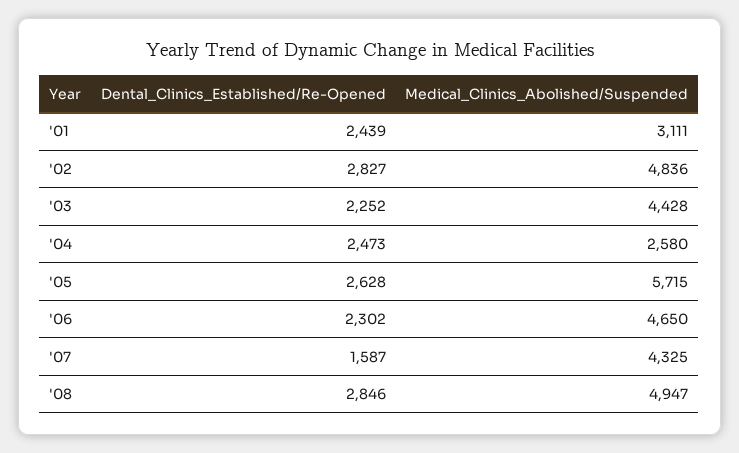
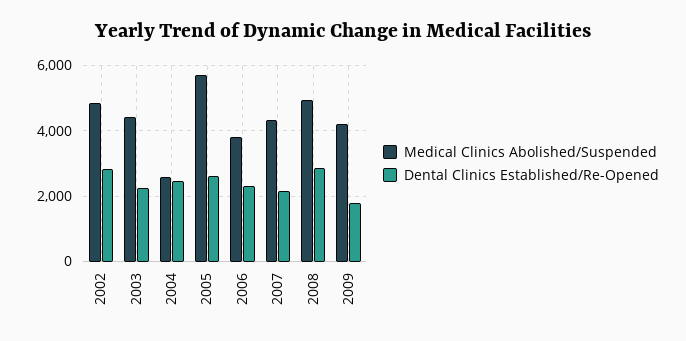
Dental_Clinics_Established/Re-Opened, '01: 2439 -> none
Medical_Clinics_Abolished/Suspended, '01: 3111 -> none
Medical_Clinics_Abolished/Suspended, '06: 4650 -> 3800
Dental_Clinics_Established/Re-Opened, '07: 1587 -> 2200
Medical_Clinics_Abolished/Suspended, 2009: none -> 4200
Dental_Clinics_Established/Re-Opened, 2009: none -> 1800

